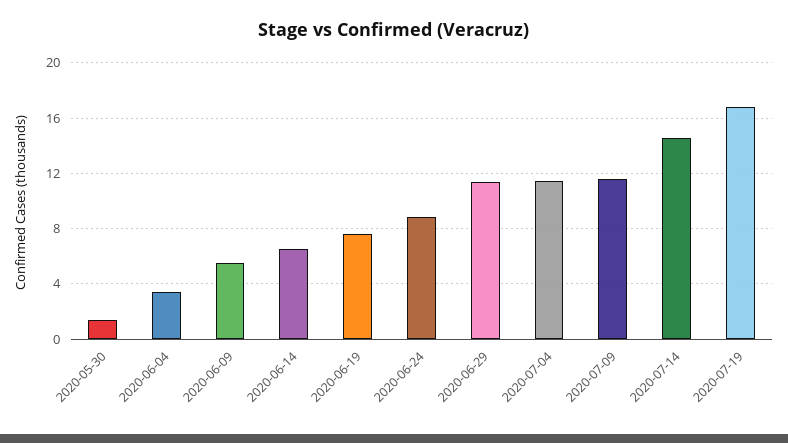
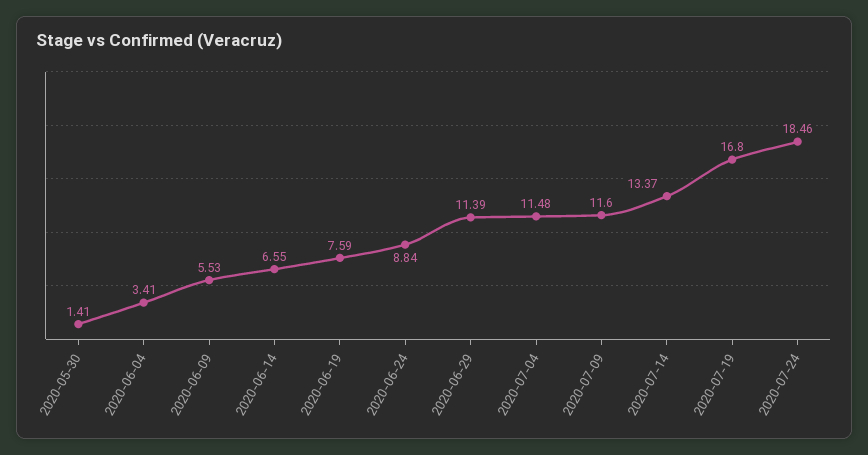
2020-07-14: 14.5 -> 13.37
2020-07-24: none -> 18.46

